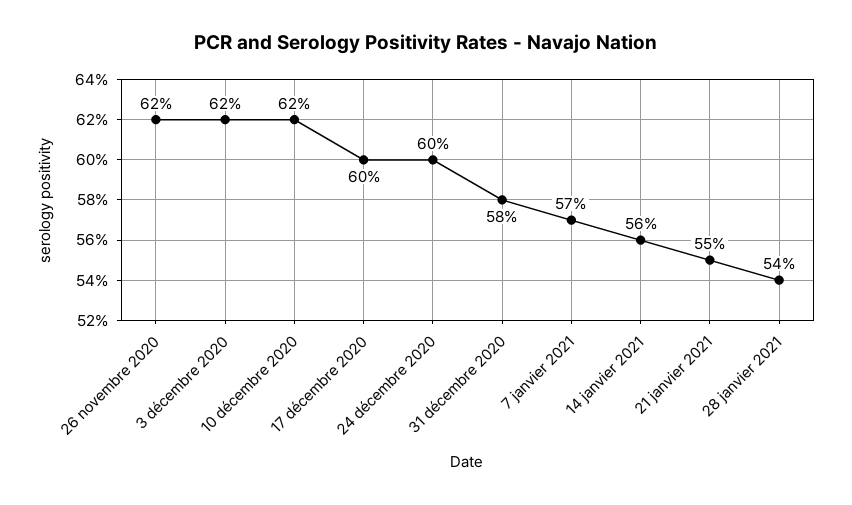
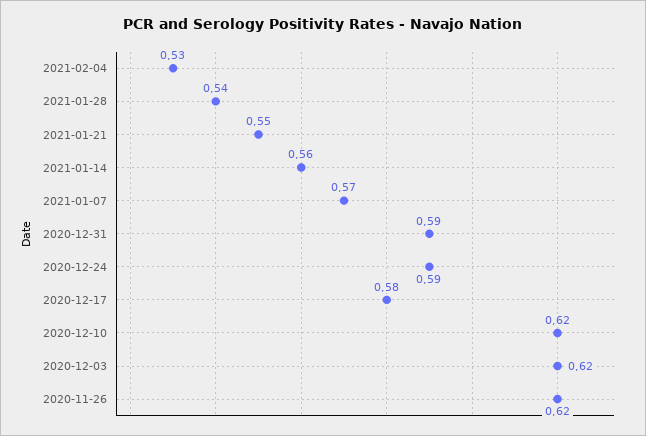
17 décembre 2020: 0.6 -> 0.58
24 décembre 2020: 0.6 -> 0.59
31 décembre 2020: 0.58 -> 0.59
2021-02-04: none -> 0.53

